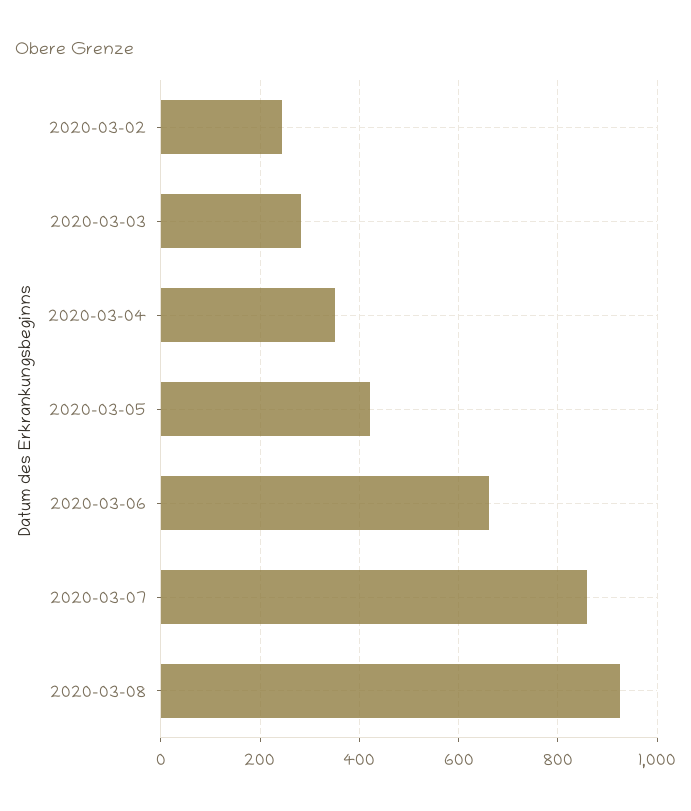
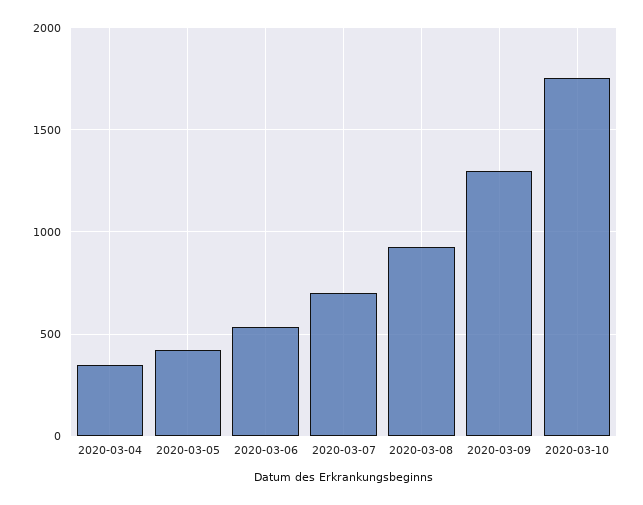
2020-03-02: 240 -> none
2020-03-03: 280 -> none
2020-03-06: 660 -> 550
2020-03-07: 860 -> 700
2020-03-09: none -> 1300
2020-03-10: none -> 1750

